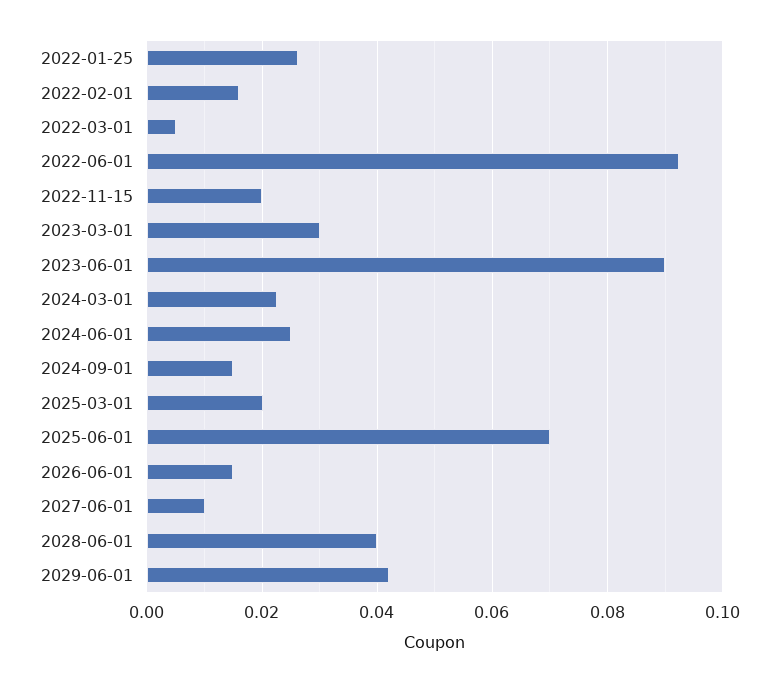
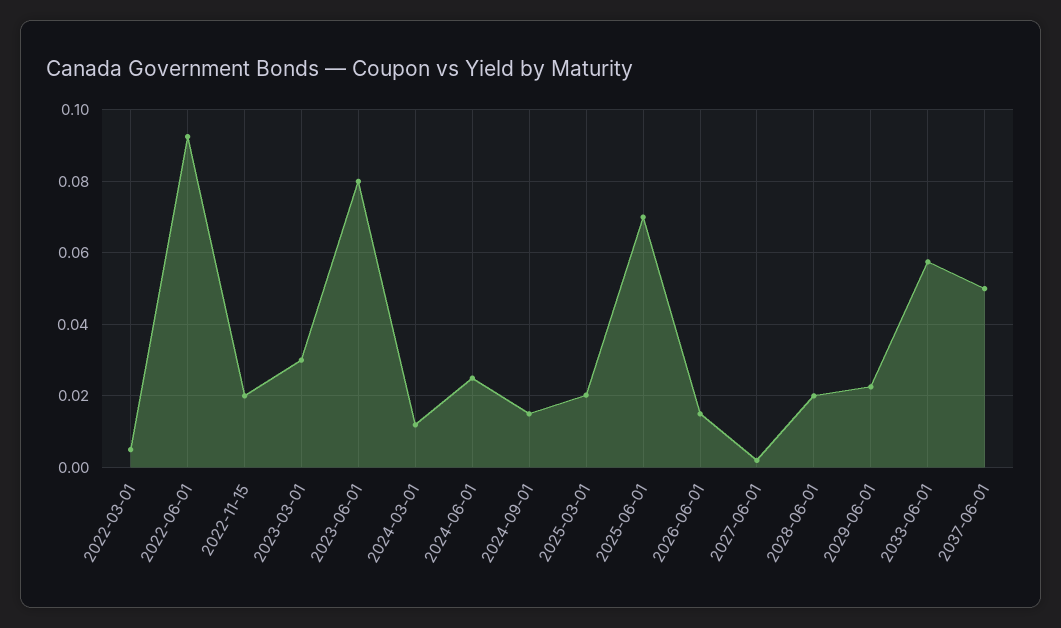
2022-01-25: 0.026 -> none
2022-02-01: 0.016 -> none
2023-06-01: 0.09 -> 0.08
2024-03-01: 0.022 -> 0.012
2027-06-01: 0.01 -> 0.002
2028-06-01: 0.04 -> 0.02
2029-06-01: 0.042 -> 0.022
2033-06-01: none -> 0.058
2037-06-01: none -> 0.05

